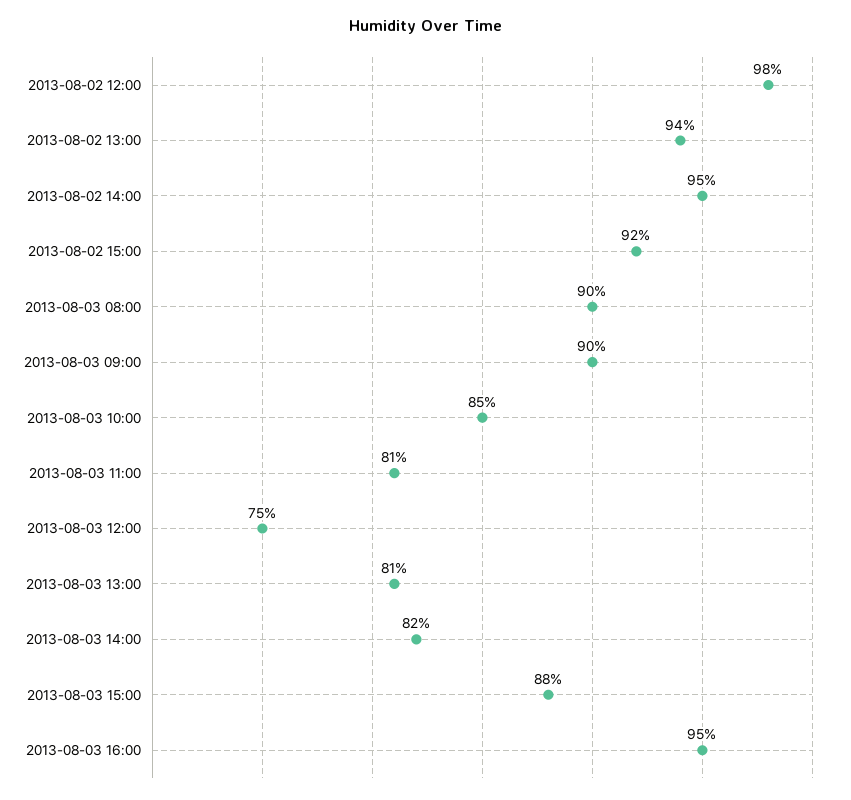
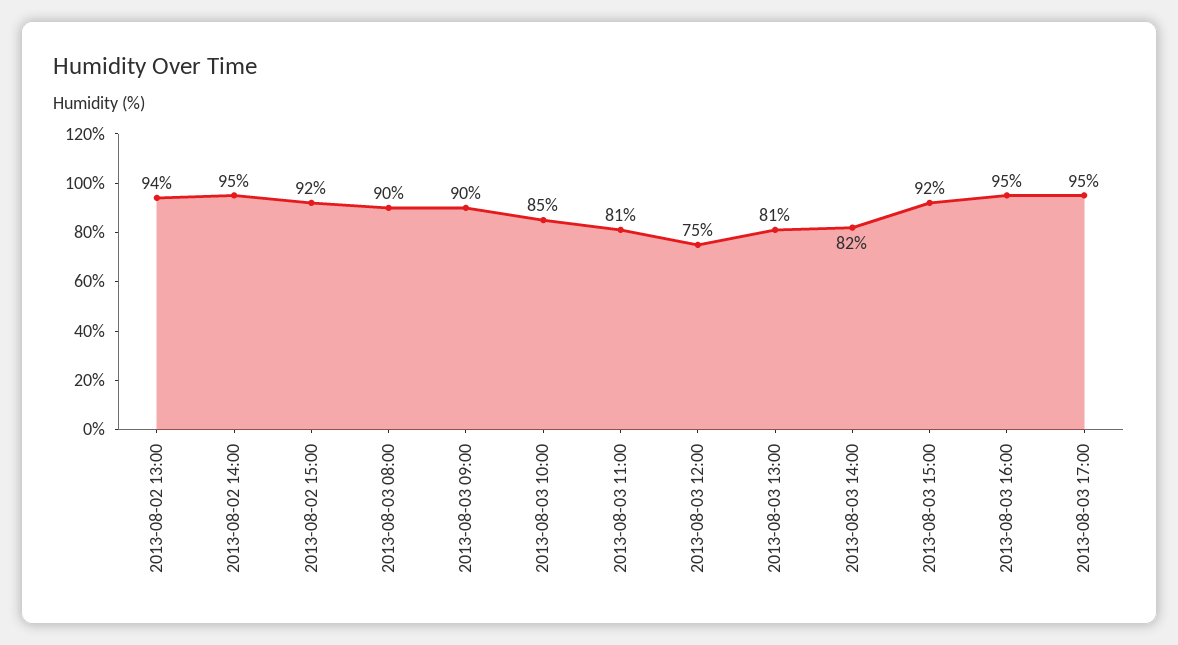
2013-08-02 12:00: 98 -> none
2013-08-03 15:00: 88 -> 92
2013-08-03 17:00: none -> 95

